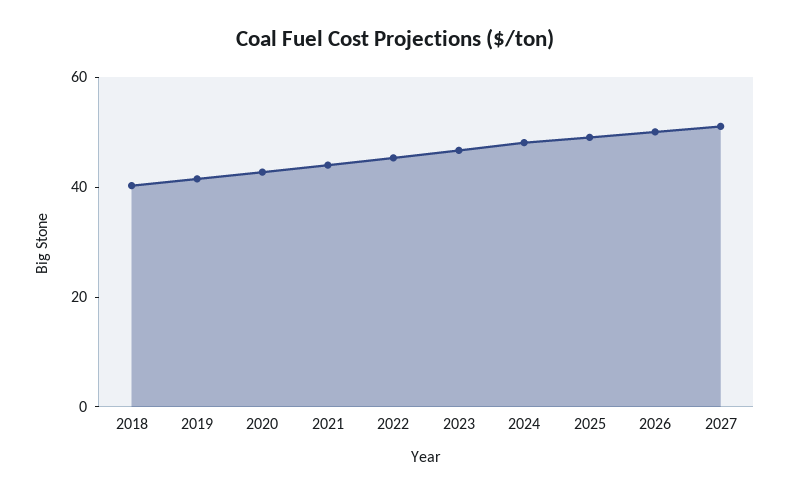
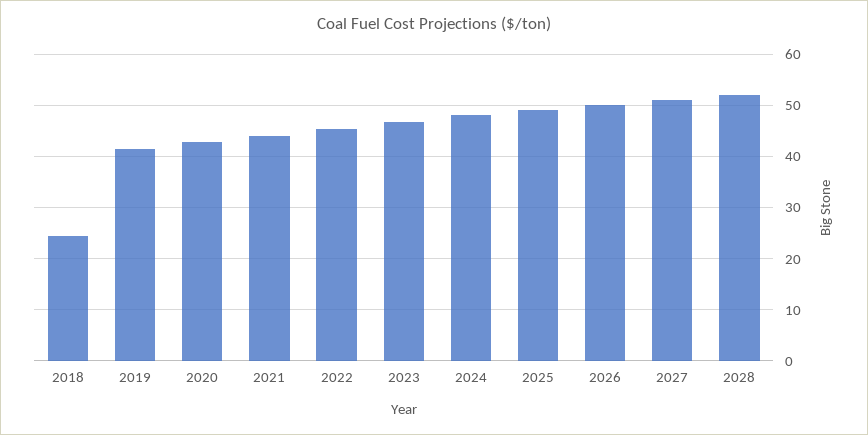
2018: 40 -> 24
2028: none -> 52

